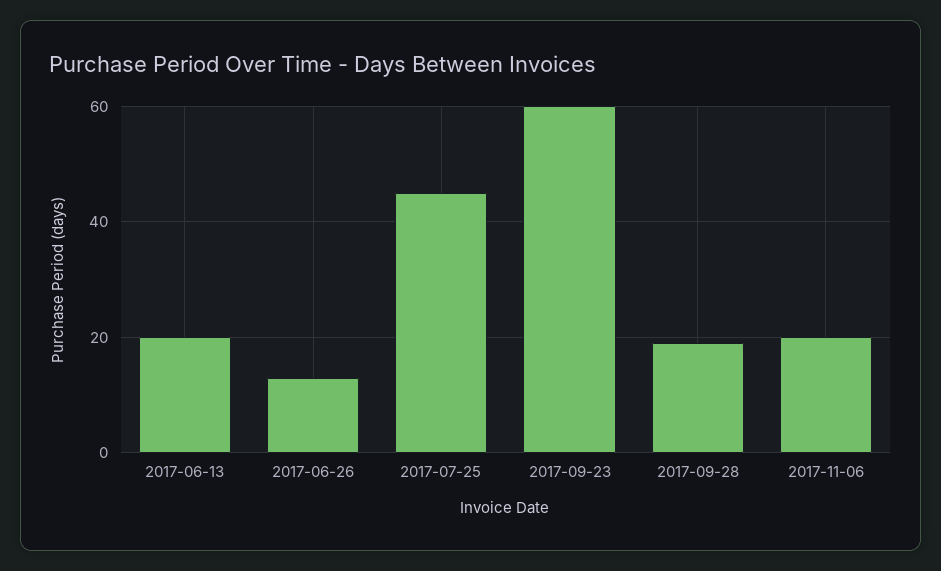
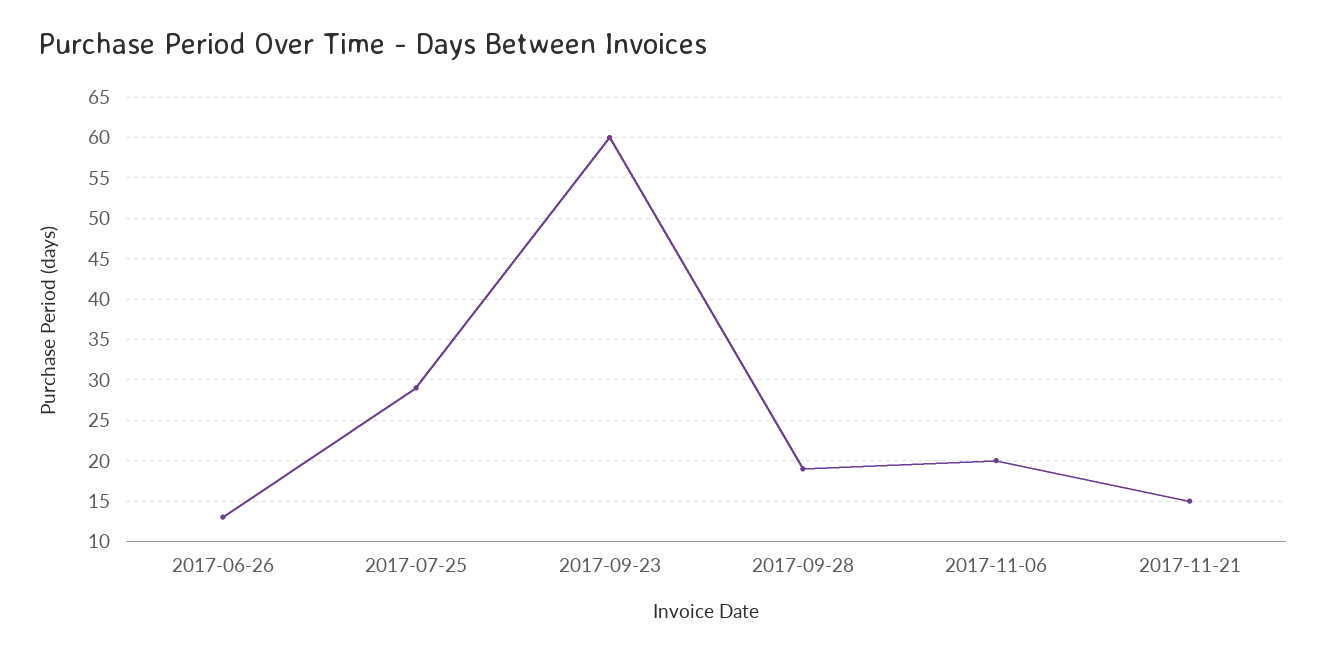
2017-06-13: 20 -> none
2017-07-25: 45 -> 29
2017-11-21: none -> 15

